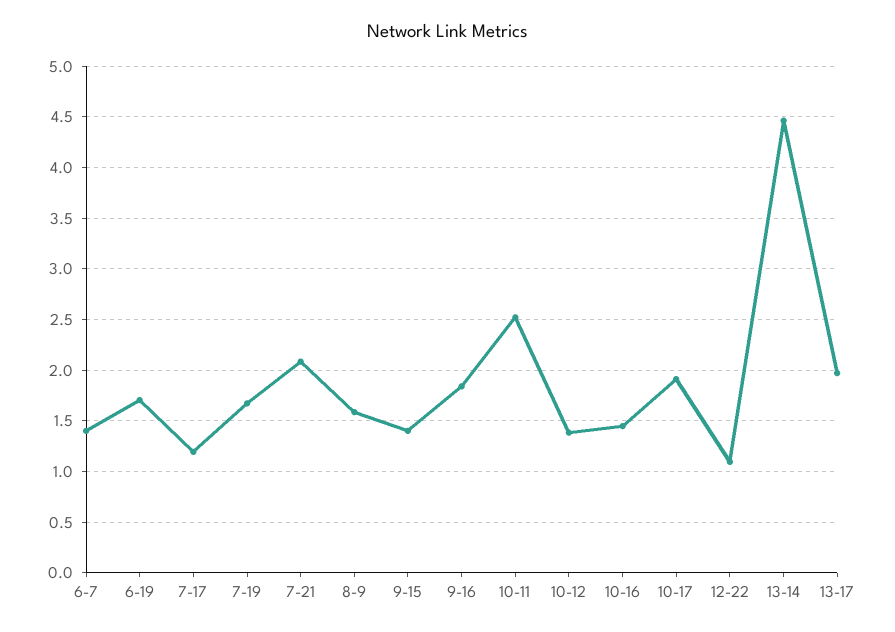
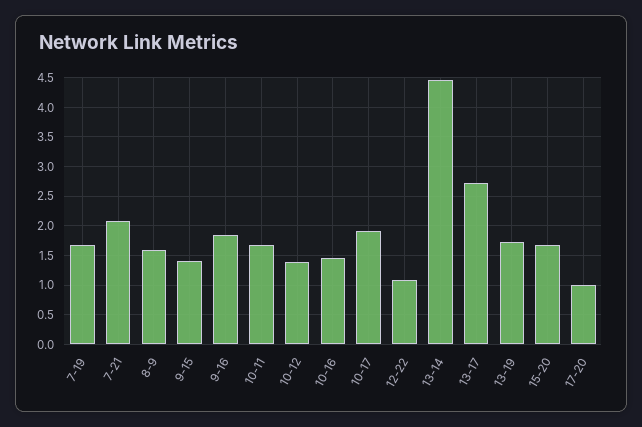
6-7: 1.4 -> none
6-19: 1.7 -> none
7-17: 1.2 -> none
10-11: 2.5 -> 1.75
13-17: 2 -> 2.75
13-19: none -> 1.75
15-20: none -> 1.75
17-20: none -> 1

